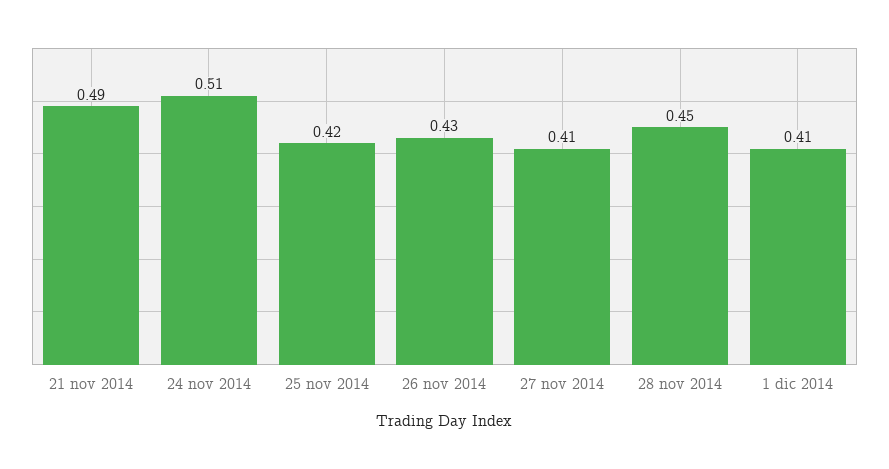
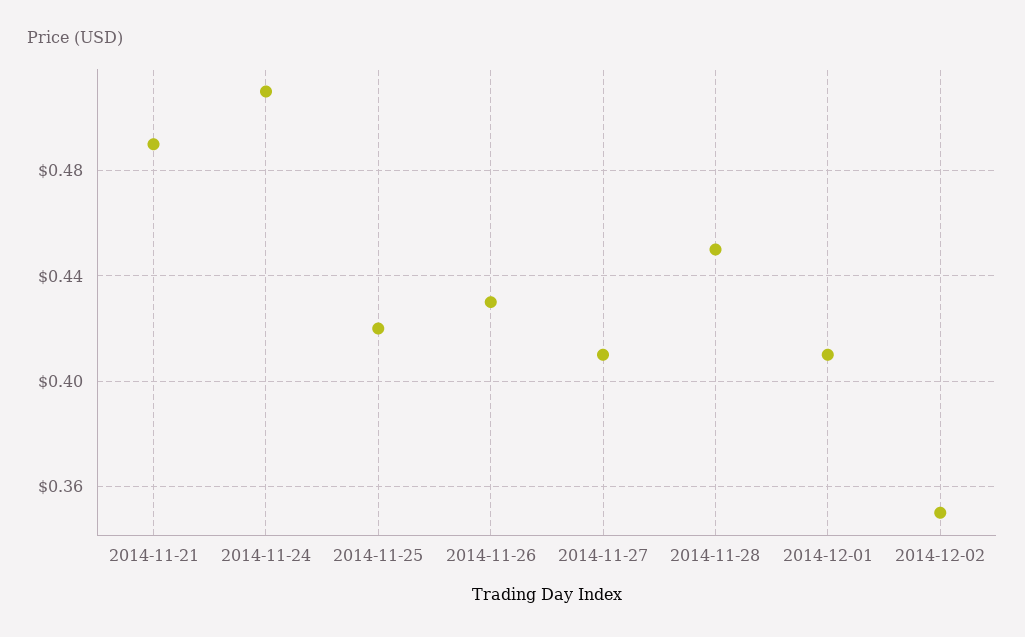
2014-12-02: none -> 0.35

